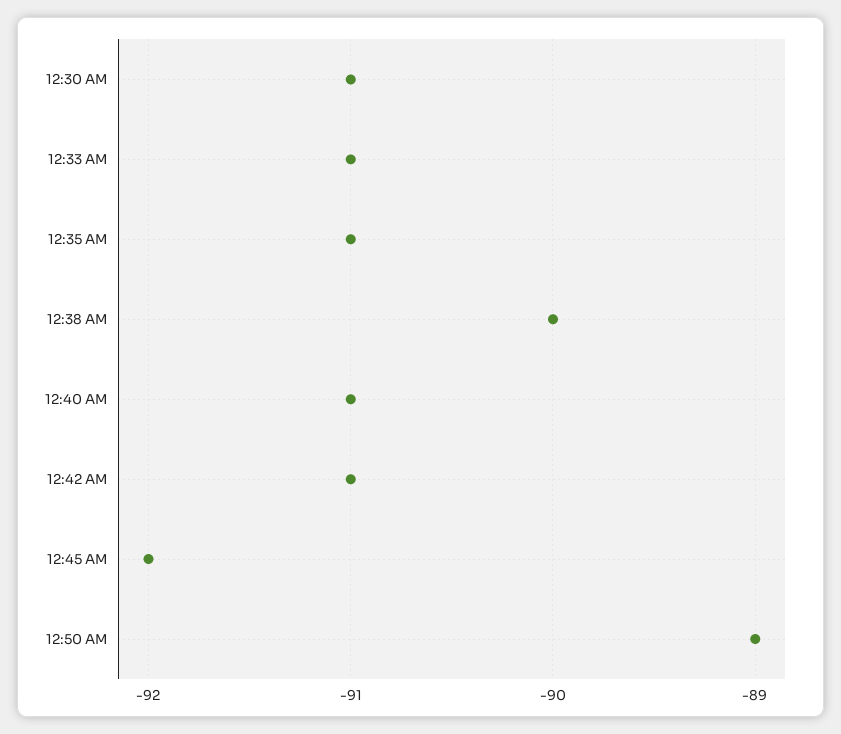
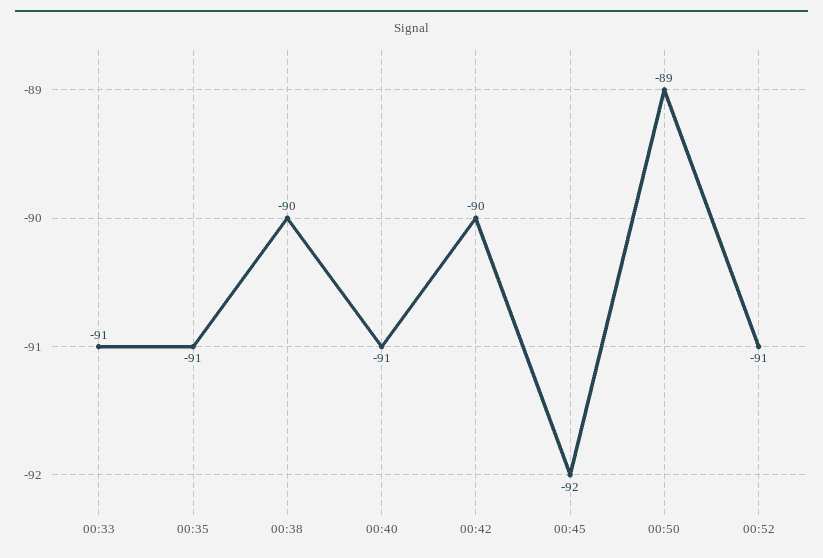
12:30 AM: -91 -> none
12:42 AM: -91 -> -90
00:52: none -> -91

